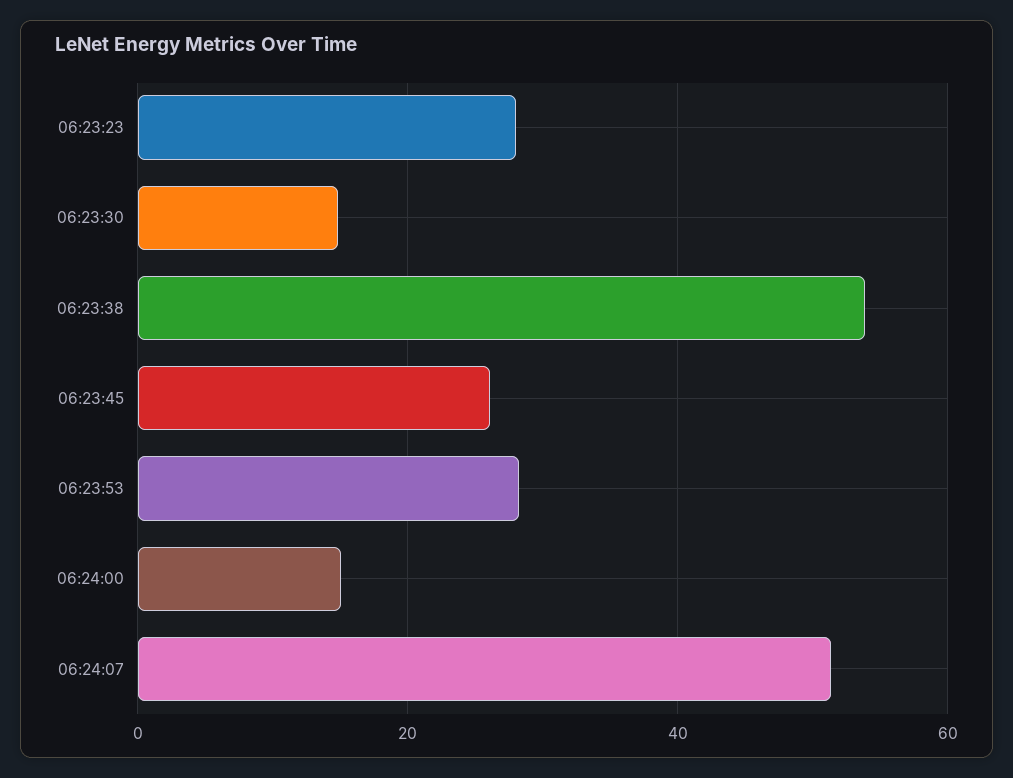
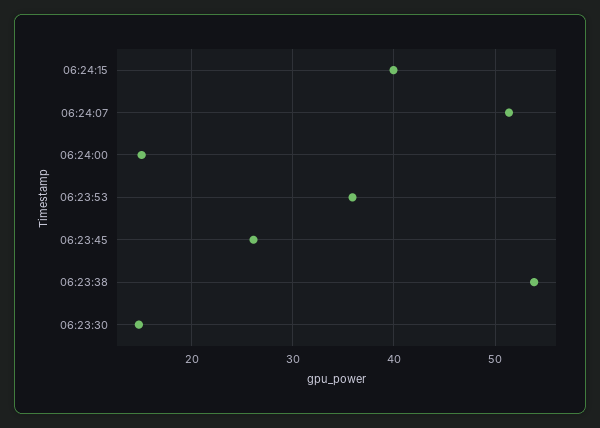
06:23:23: 28 -> none
06:23:53: 28 -> 36
06:24:15: none -> 40

